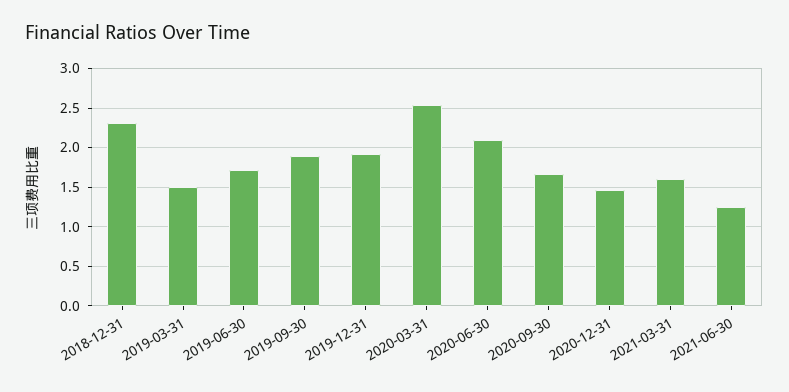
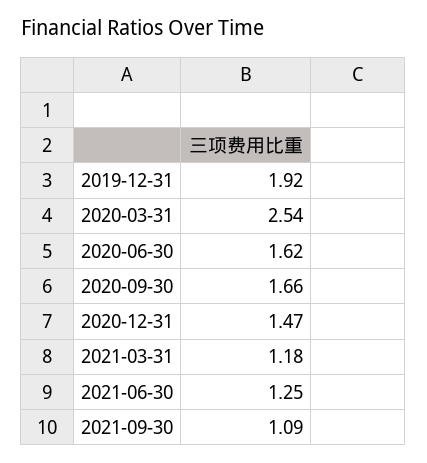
2018-12-31: 2.3 -> none
2019-03-31: 1.5 -> none
2019-06-30: 1.7 -> none
2019-09-30: 1.9 -> none
2020-06-30: 2.1 -> 1.62
2021-03-31: 1.6 -> 1.18
2021-09-30: none -> 1.09

